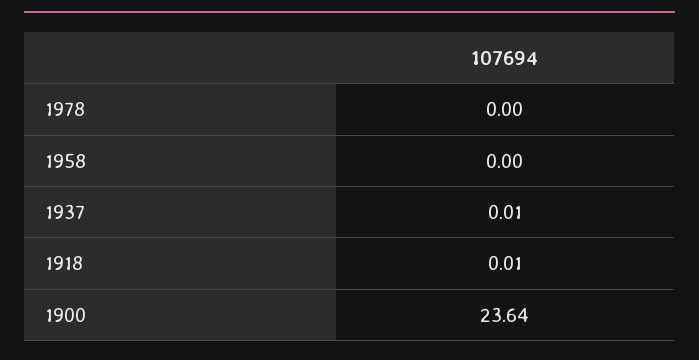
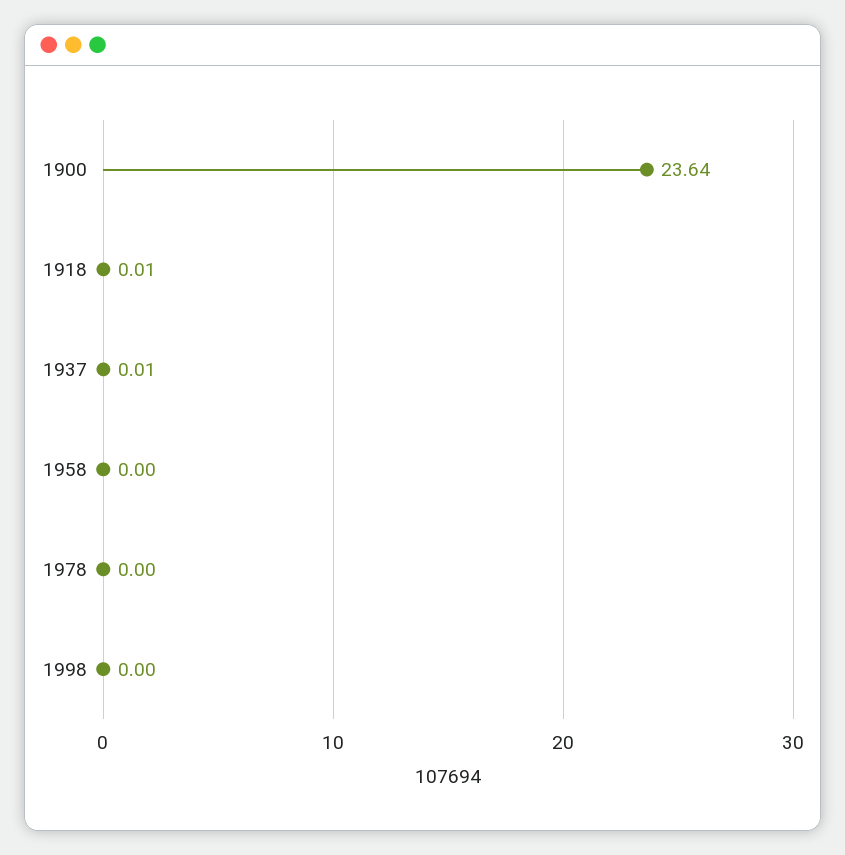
1998: none -> 0

